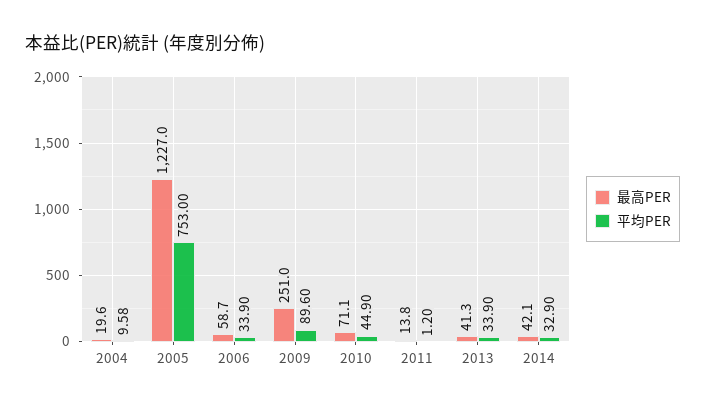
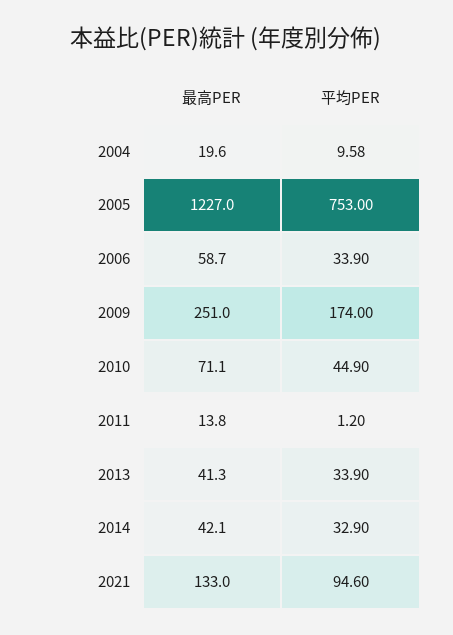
平均PER, 2009: 89.6 -> 174
最高PER, 2021: none -> 133
平均PER, 2021: none -> 94.6

